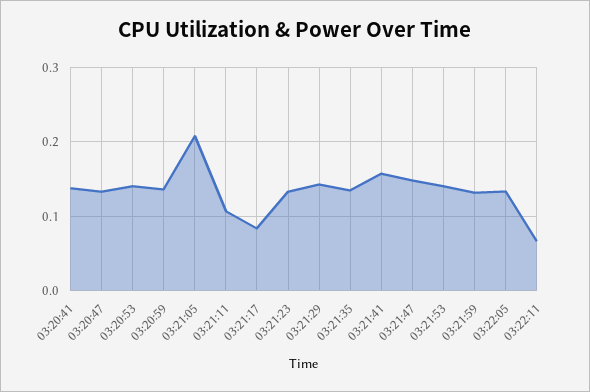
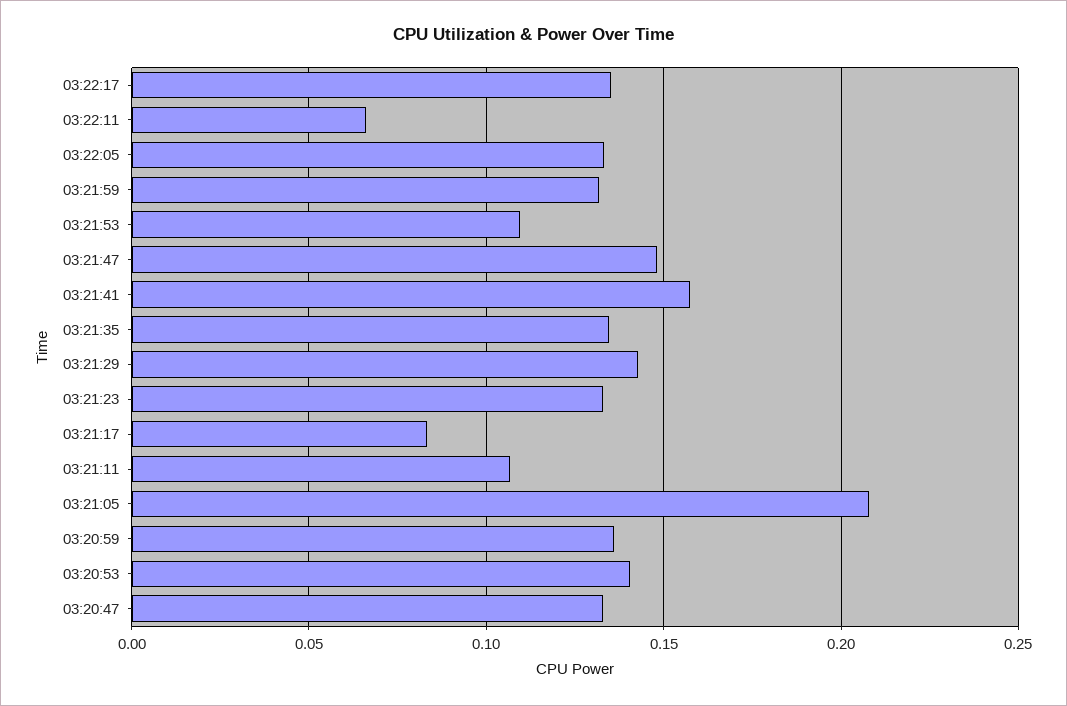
03:20:41: 0.14 -> none
03:21:53: 0.14 -> 0.11
03:22:17: none -> 0.135

